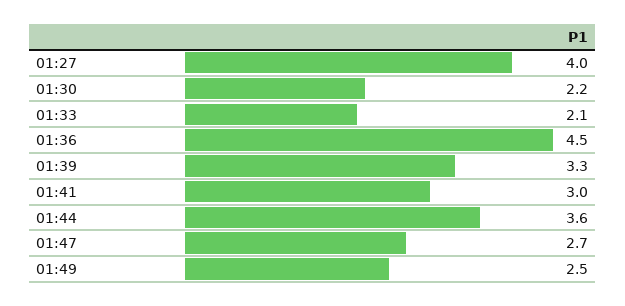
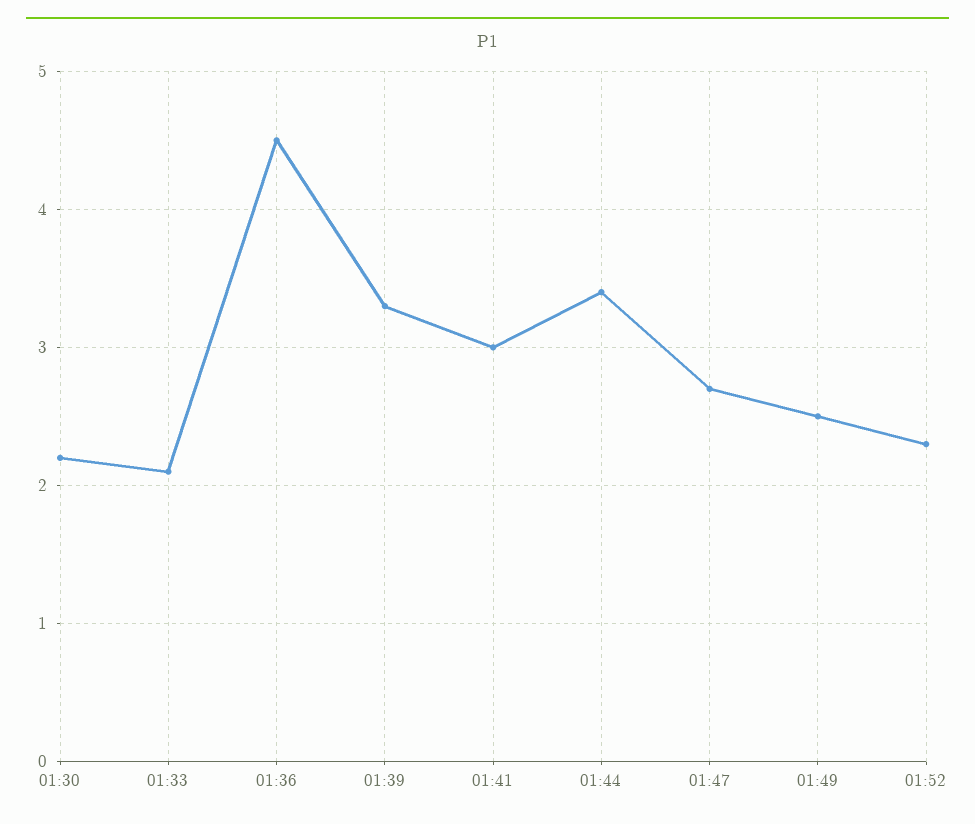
01:27: 4 -> none
01:44: 3.6 -> 3.4
01:52: none -> 2.3

